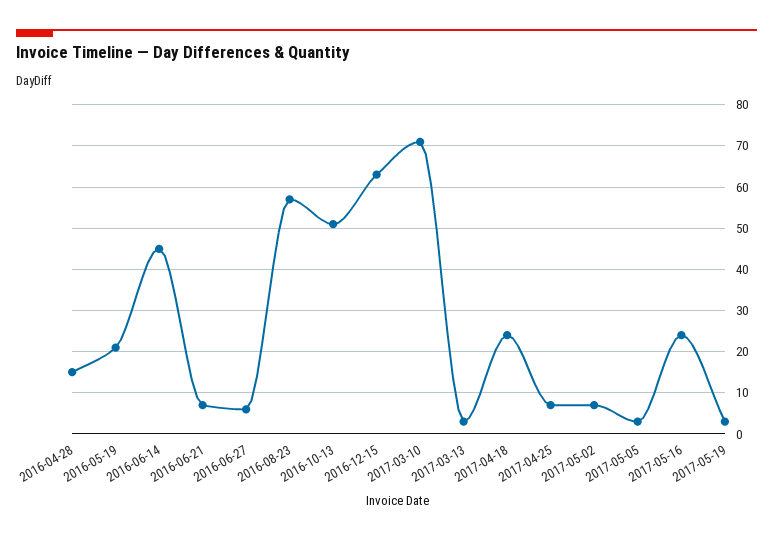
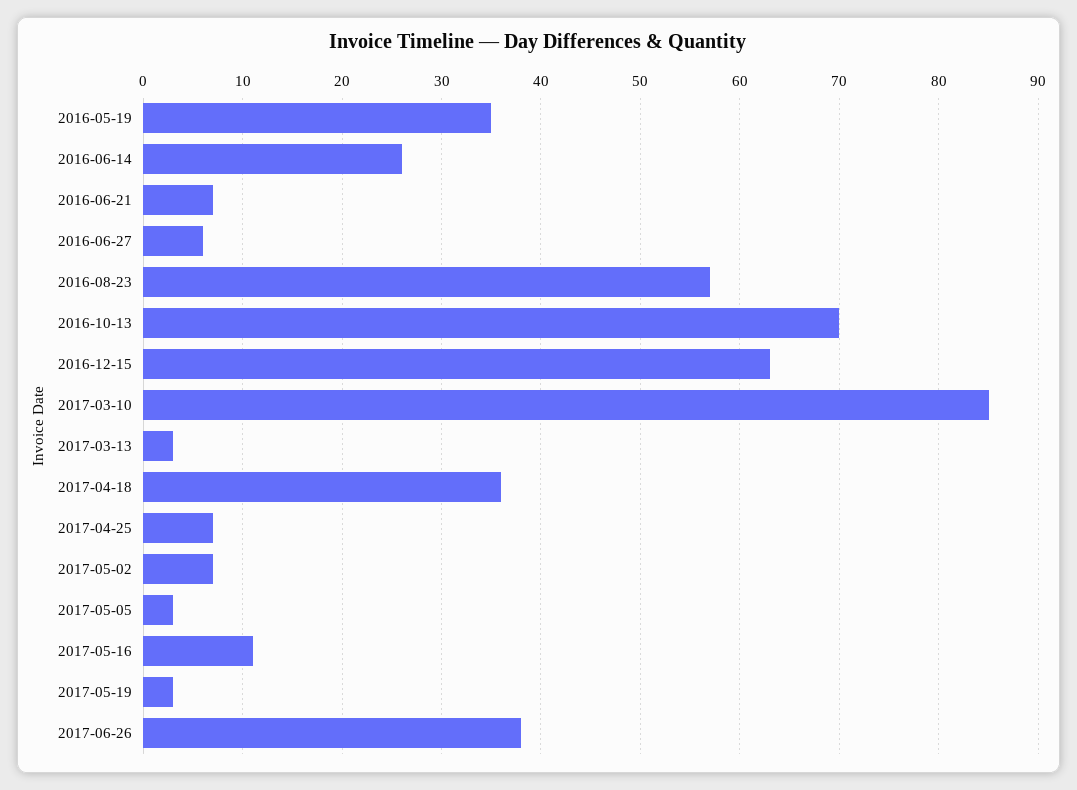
2016-04-28: 15 -> none
2016-05-19: 20 -> 35
2016-06-14: 45 -> 26
2016-10-13: 50 -> 70
2017-03-10: 70 -> 85
2017-04-18: 25 -> 36
2017-05-16: 25 -> 11
2017-06-26: none -> 38

